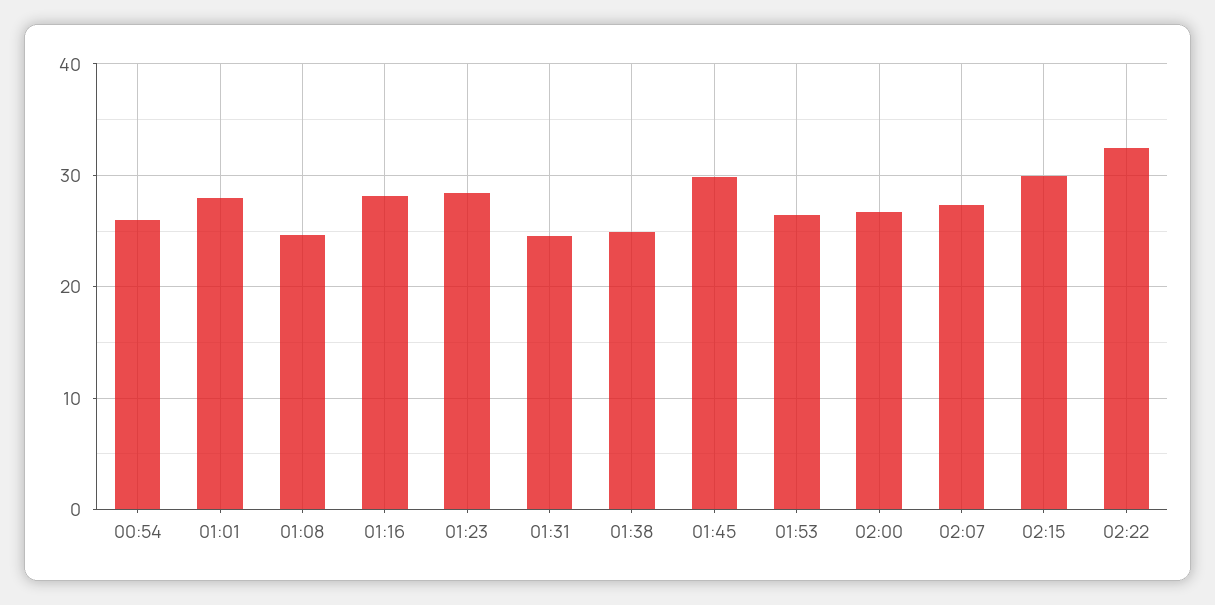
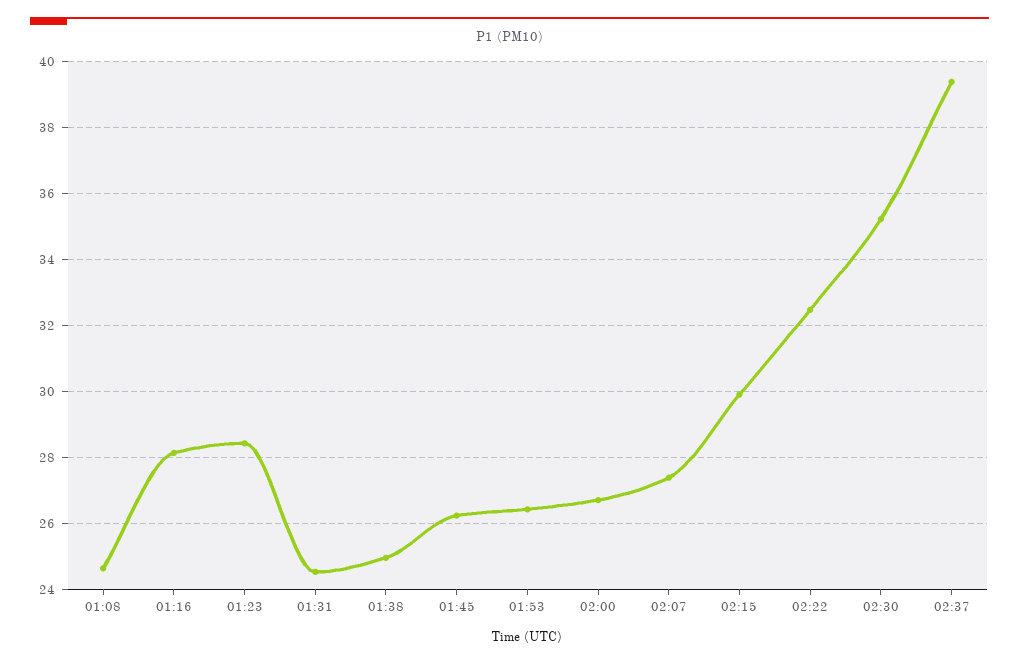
00:54: 26 -> none
01:01: 28 -> none
01:45: 30 -> 26.2
02:30: none -> 35.2
02:37: none -> 39.4

